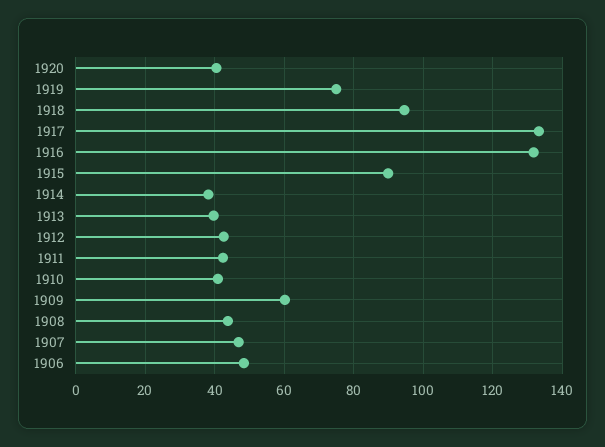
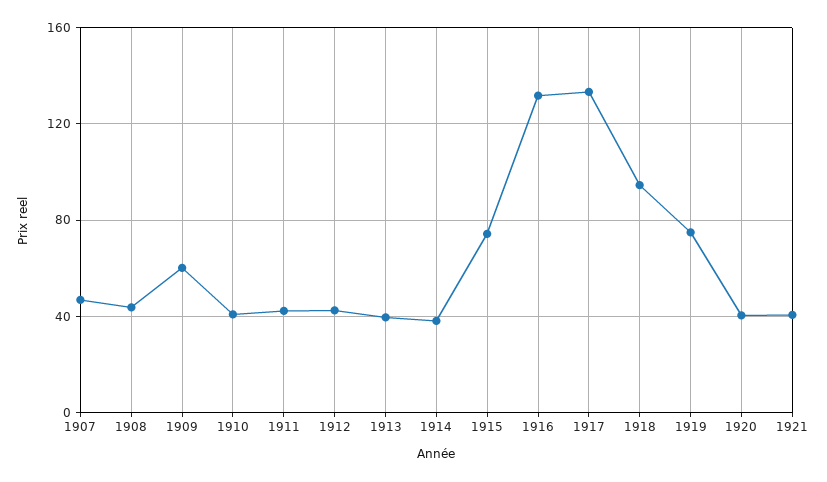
1915: 90 -> 75
1906: 48 -> none
1921: none -> 40

